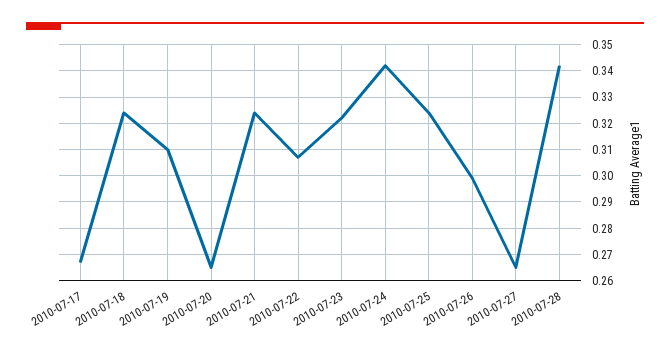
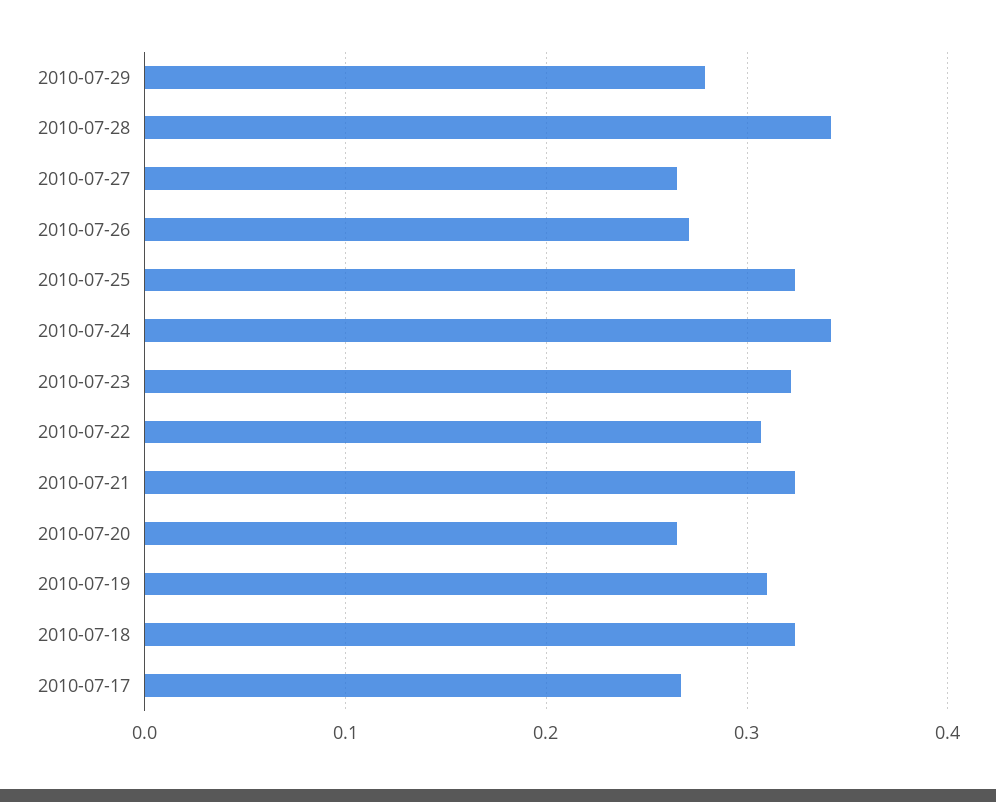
2010-07-26: 0.3 -> 0.27
2010-07-29: none -> 0.28

